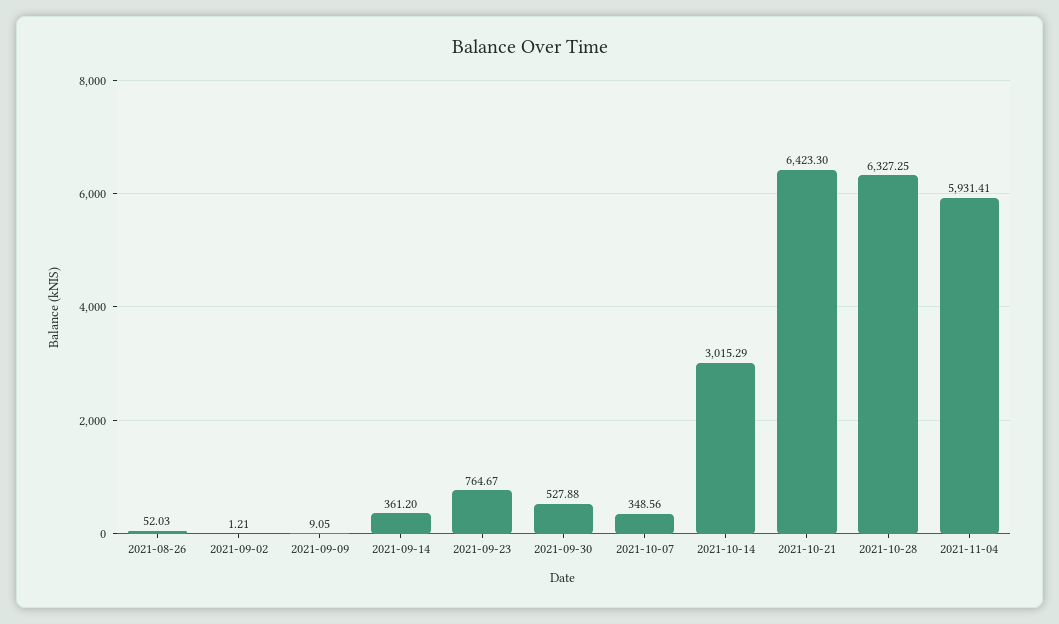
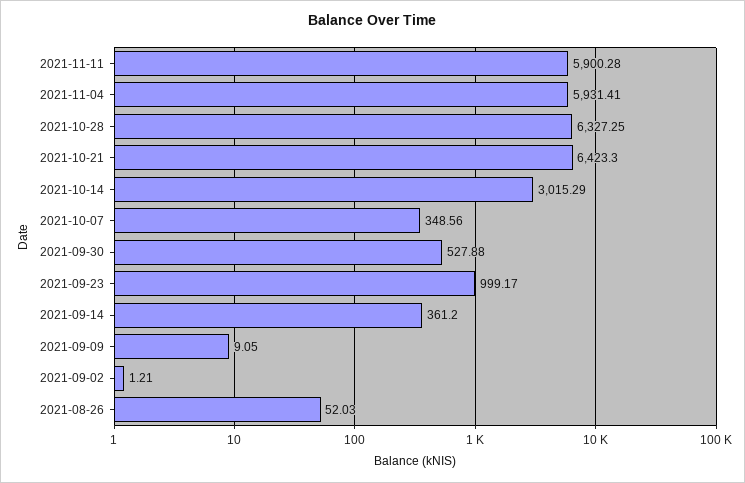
2021-09-23: 764.67 -> 999.17
2021-11-11: none -> 5900.28

